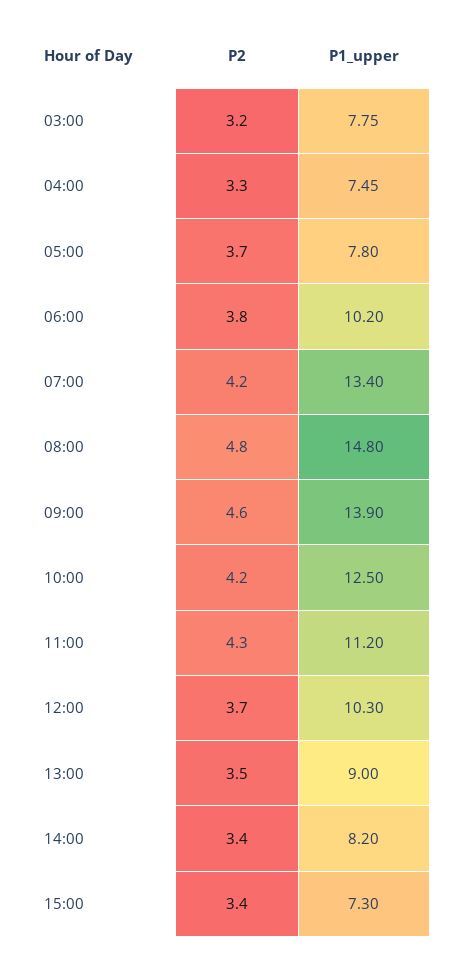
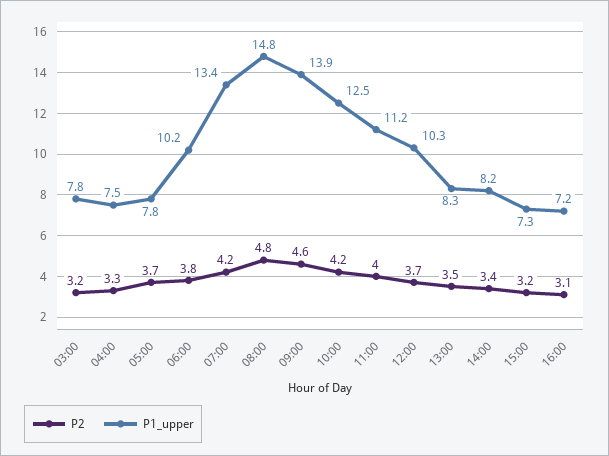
P2, 11:00: 4.3 -> 4
P1_upper, 13:00: 9 -> 8.3
P2, 15:00: 3.4 -> 3.2
P2, 16:00: none -> 3.1
P1_upper, 16:00: none -> 7.2

